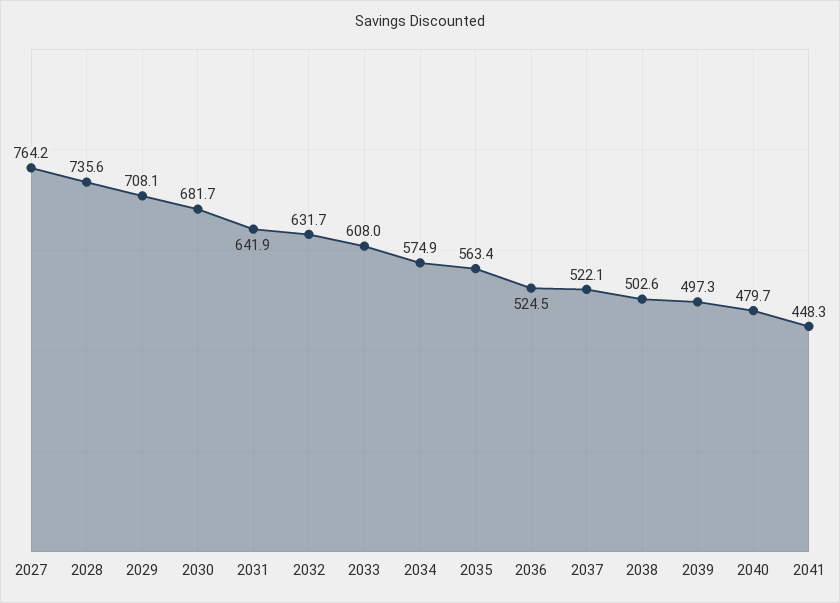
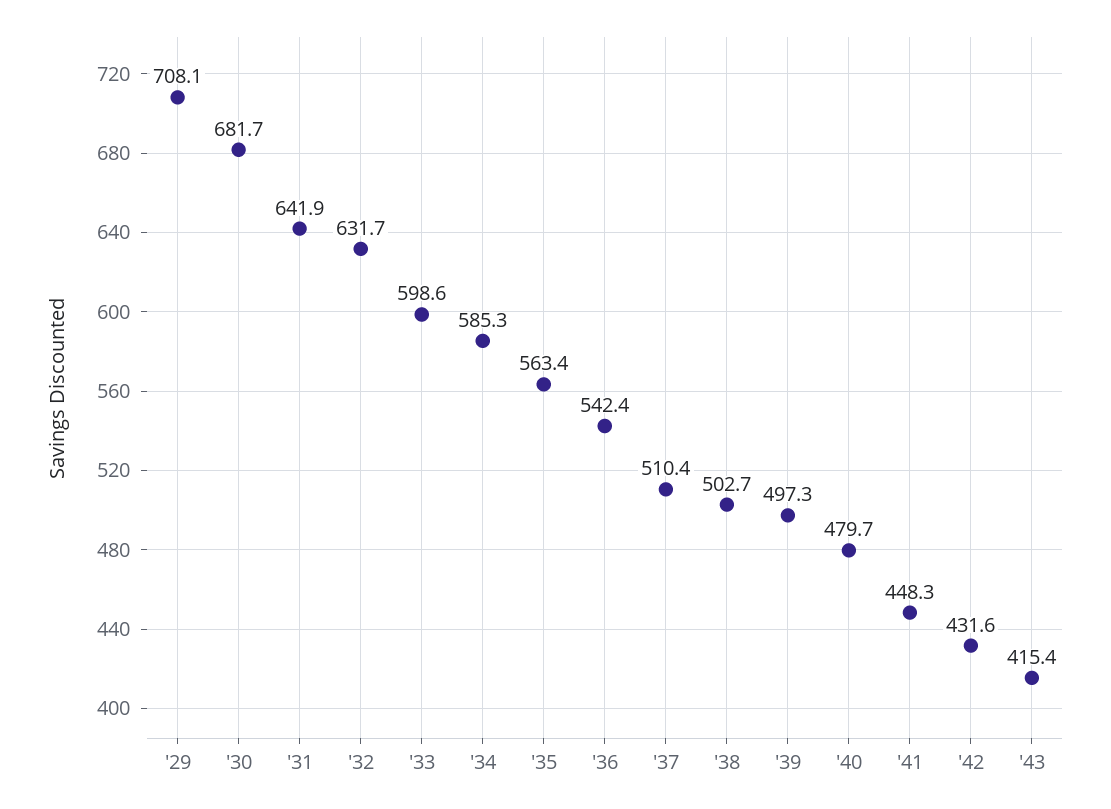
2027: 764.2 -> none
2028: 735.6 -> none
2033: 608 -> 598.6
2034: 574.9 -> 585.3
2036: 524.5 -> 542.4
2037: 522.1 -> 510.4
2038: 502.6 -> 502.7
'42: none -> 431.6
'43: none -> 415.4

